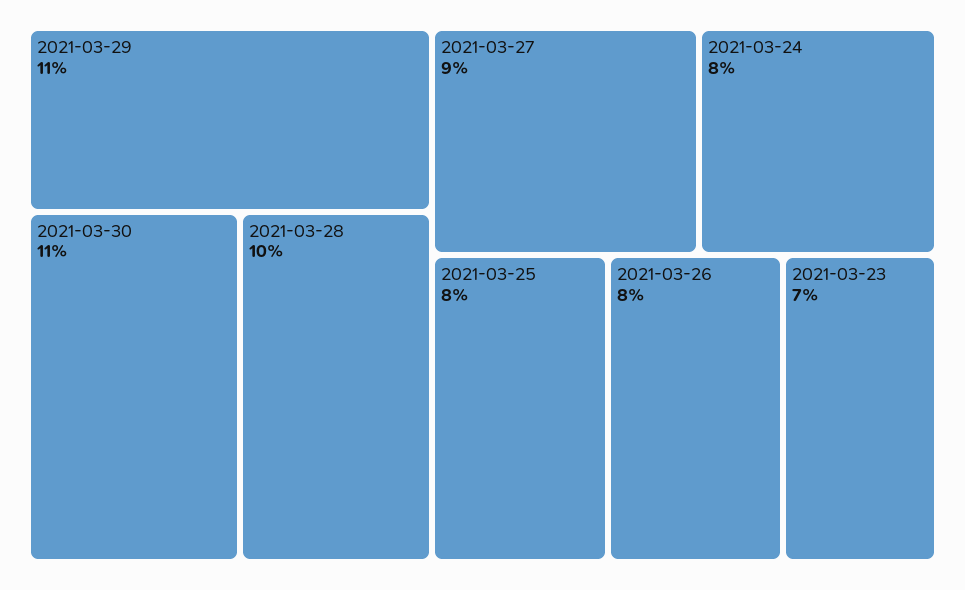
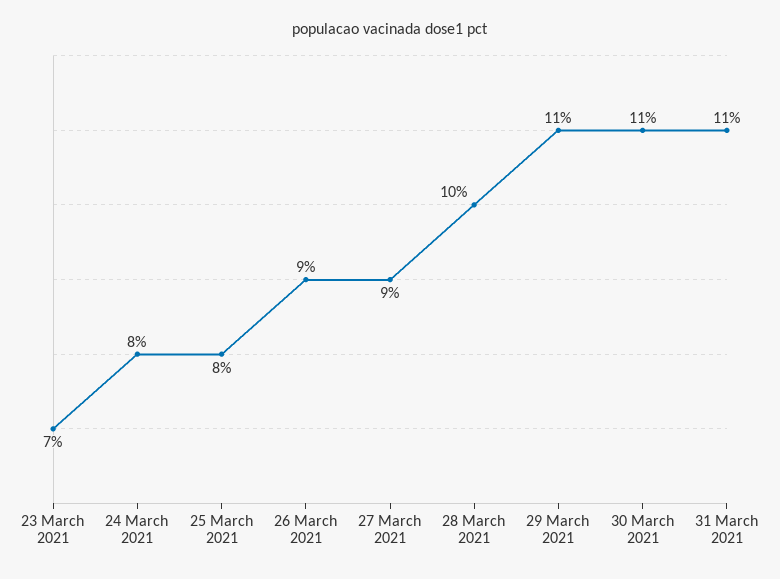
2021-03-26: 8 -> 9
31 March 2021: none -> 11

